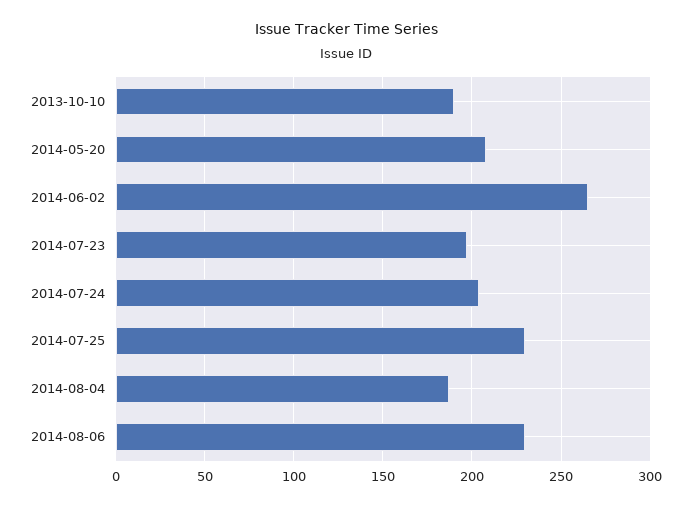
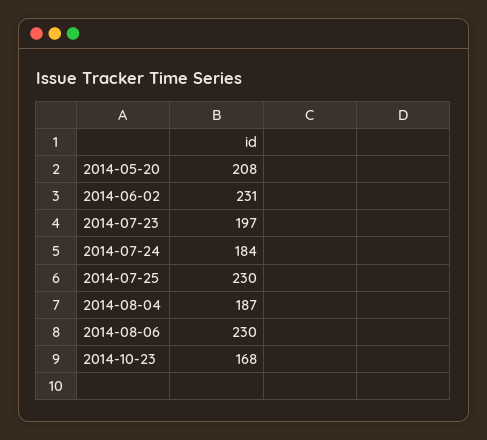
2013-10-10: 190 -> none
2014-06-02: 265 -> 231
2014-07-24: 205 -> 184
2014-10-23: none -> 168

